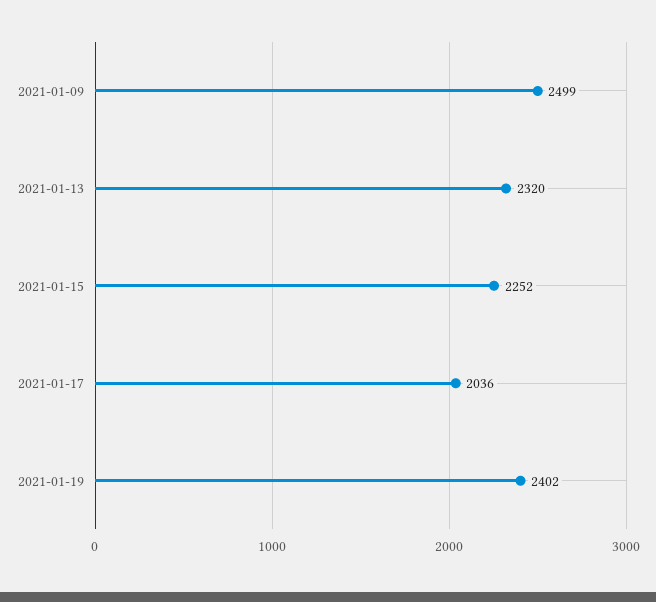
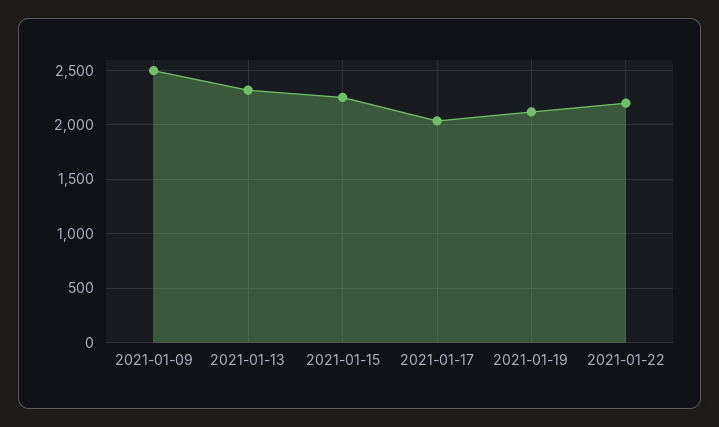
2021-01-19: 2402 -> 2100
2021-01-22: none -> 2200

